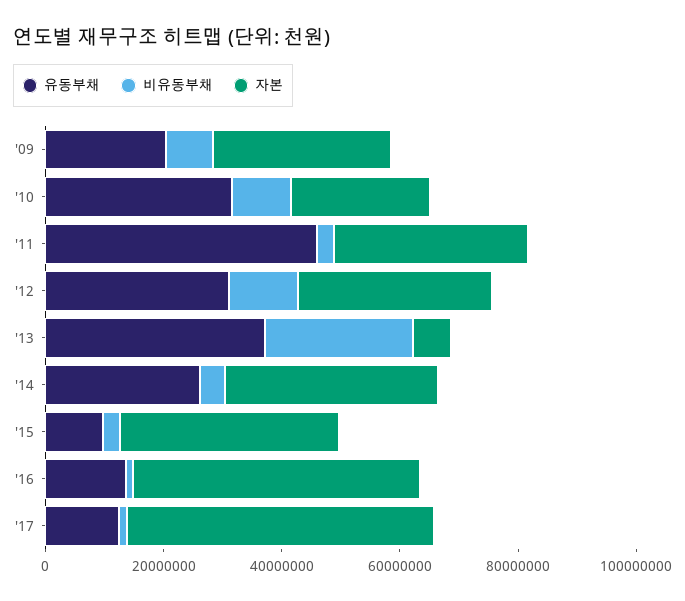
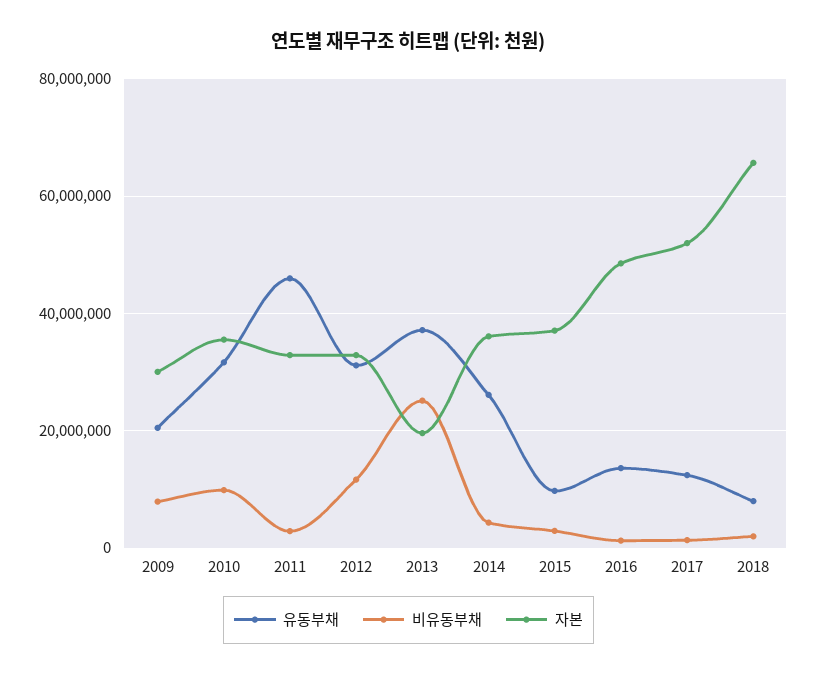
자본, '10: 25000000 -> 36000000
자본, '13: 5000000 -> 20000000
유동부채, 2018: none -> 8000000
비유동부채, 2018: none -> 2000000
자본, 2018: none -> 66000000

